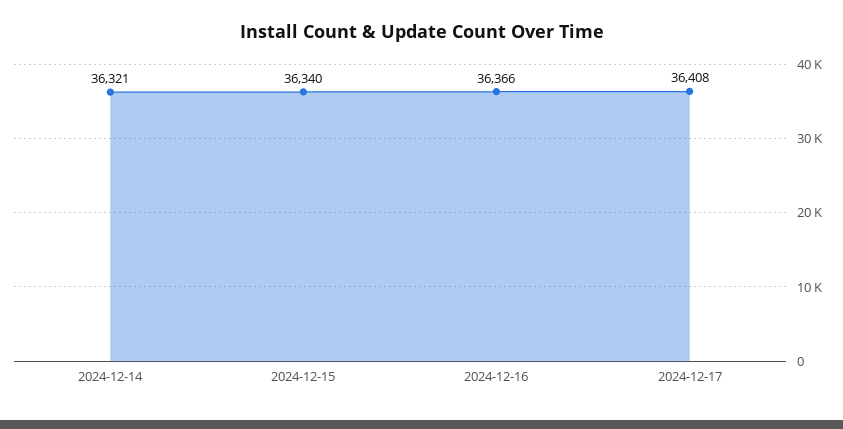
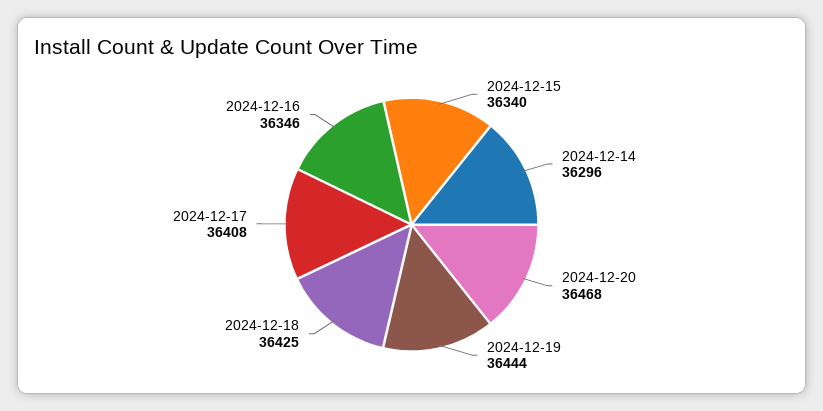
2024-12-14: 36321 -> 36296
2024-12-16: 36366 -> 36346
2024-12-20: none -> 36468
2024-12-19: none -> 36444
2024-12-18: none -> 36425

